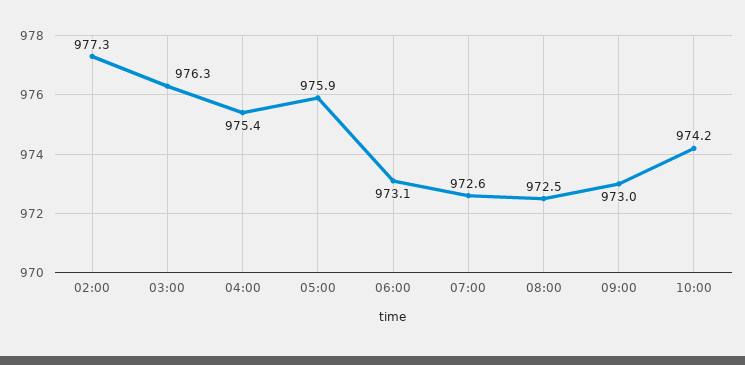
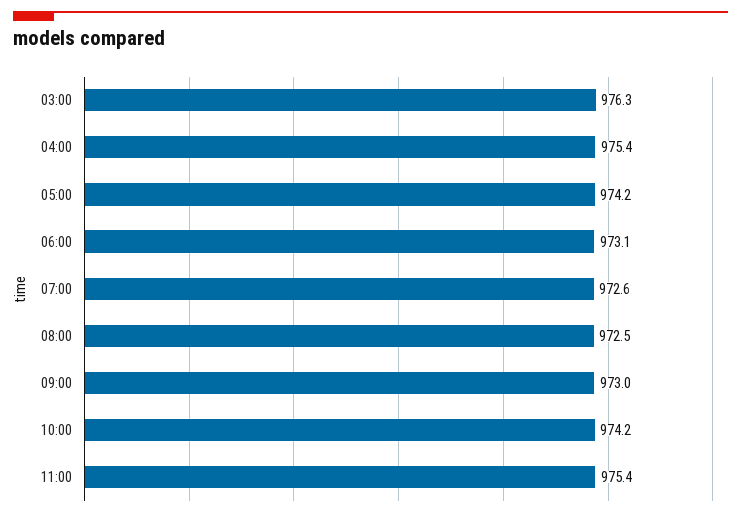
02:00: 977.3 -> none
05:00: 975.9 -> 974.2
11:00: none -> 975.4

